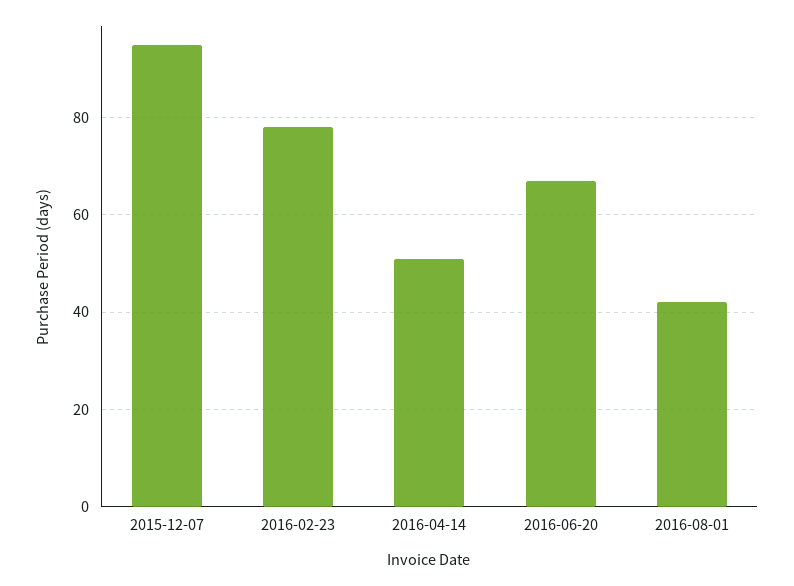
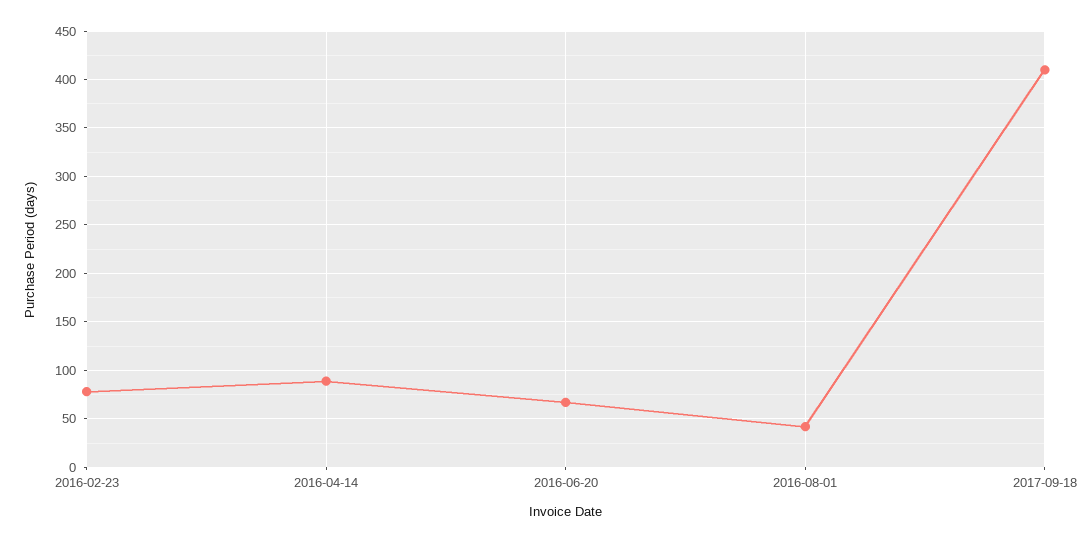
2015-12-07: 95 -> none
2016-04-14: 50 -> 90
2017-09-18: none -> 410

